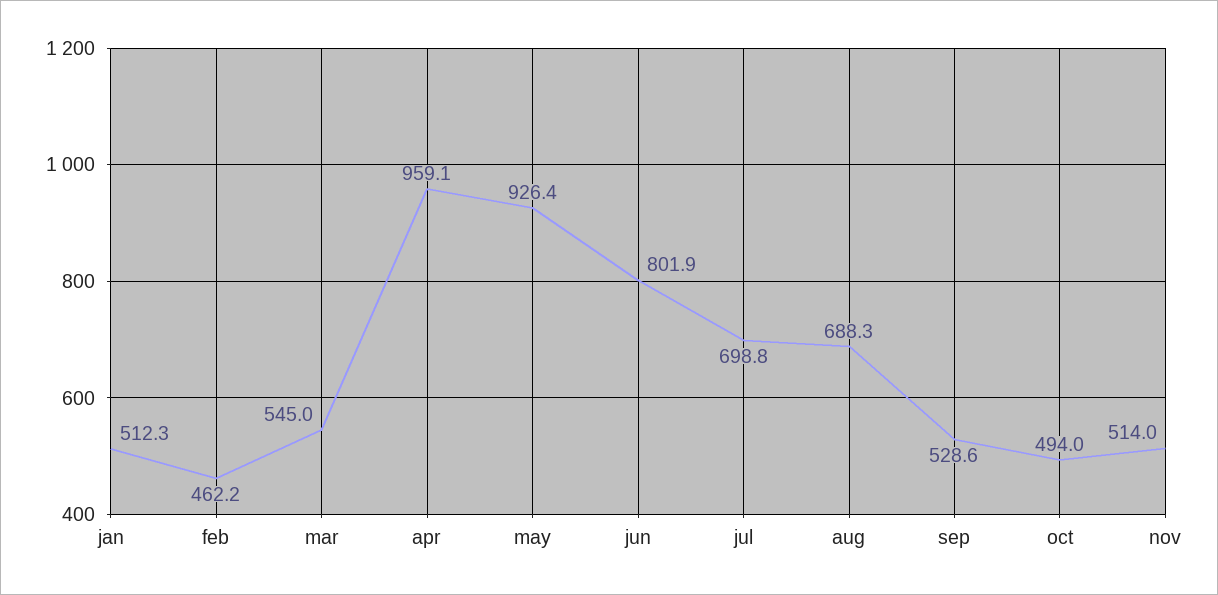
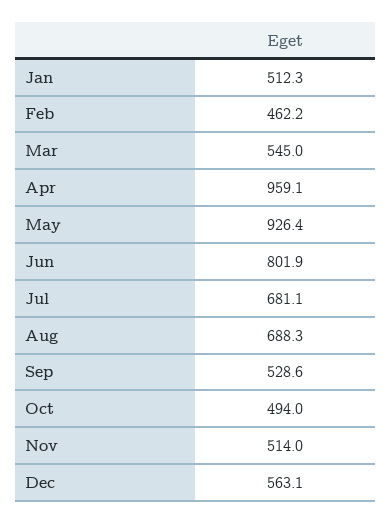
jul: 698.8 -> 681.1
Dec: none -> 563.1

